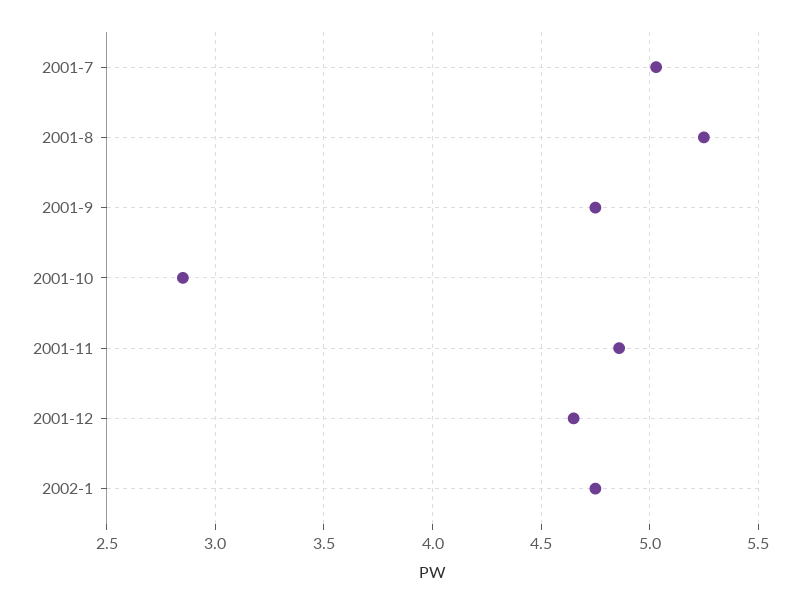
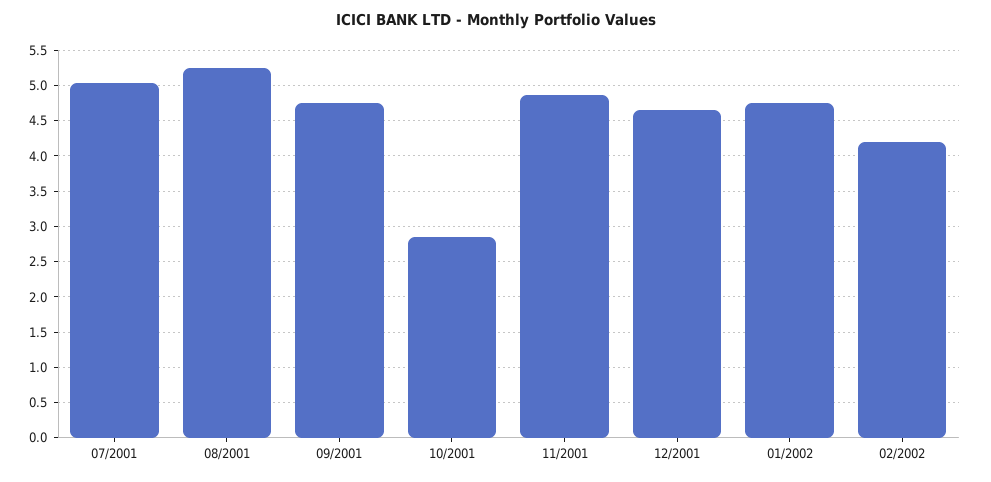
02/2002: none -> 4.2

